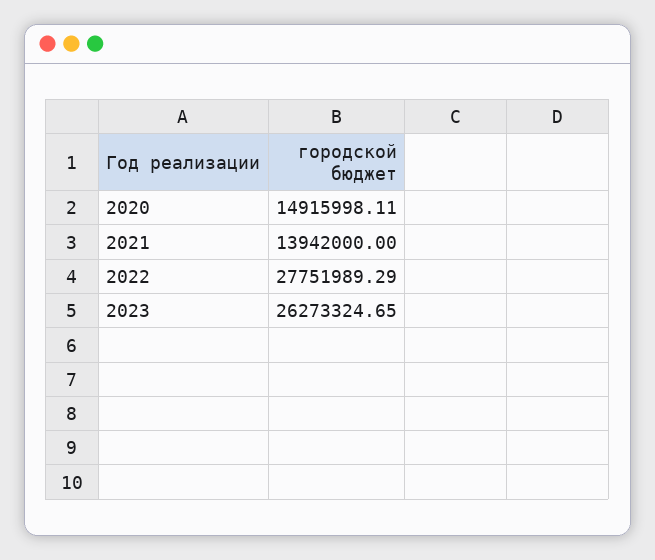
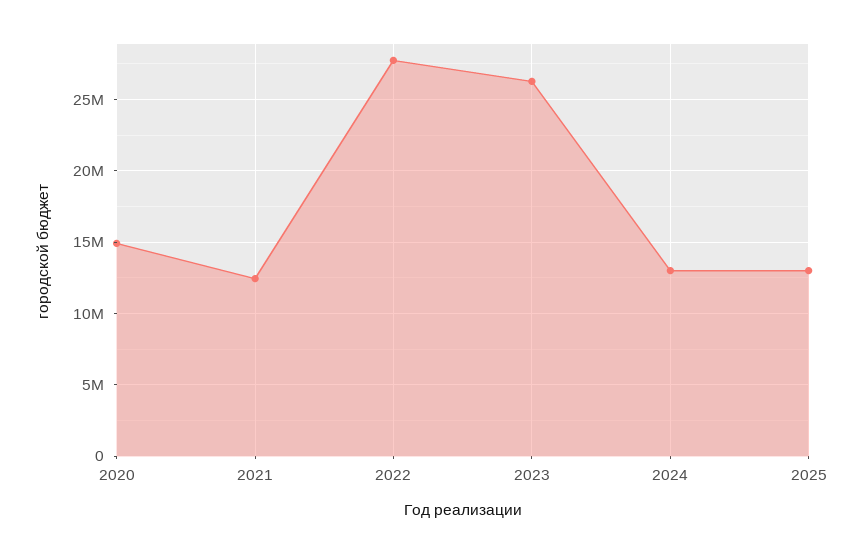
2021: 13942000 -> 12500000
2024: none -> 13000000
2025: none -> 13000000

